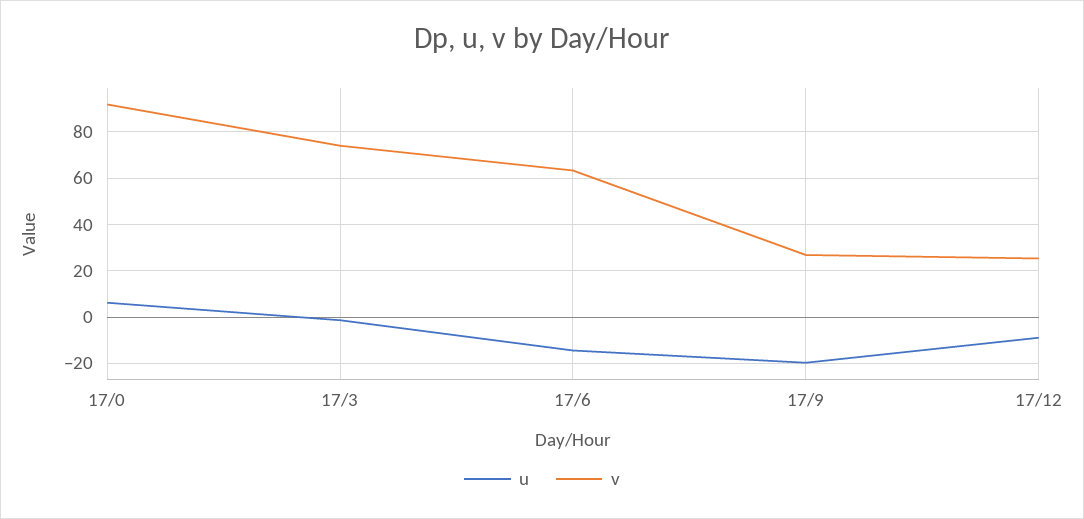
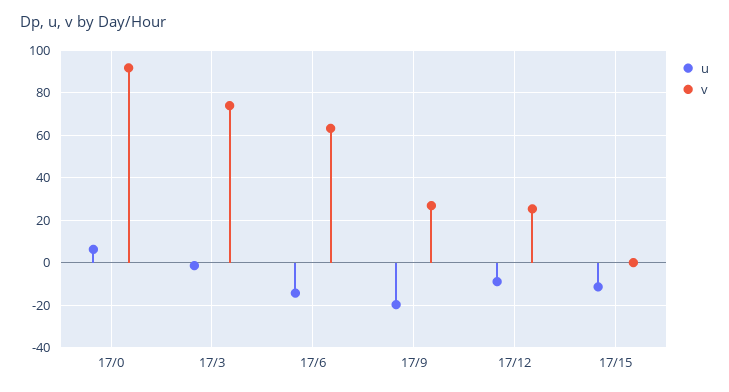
u, 17/15: none -> -10
v, 17/15: none -> 0

